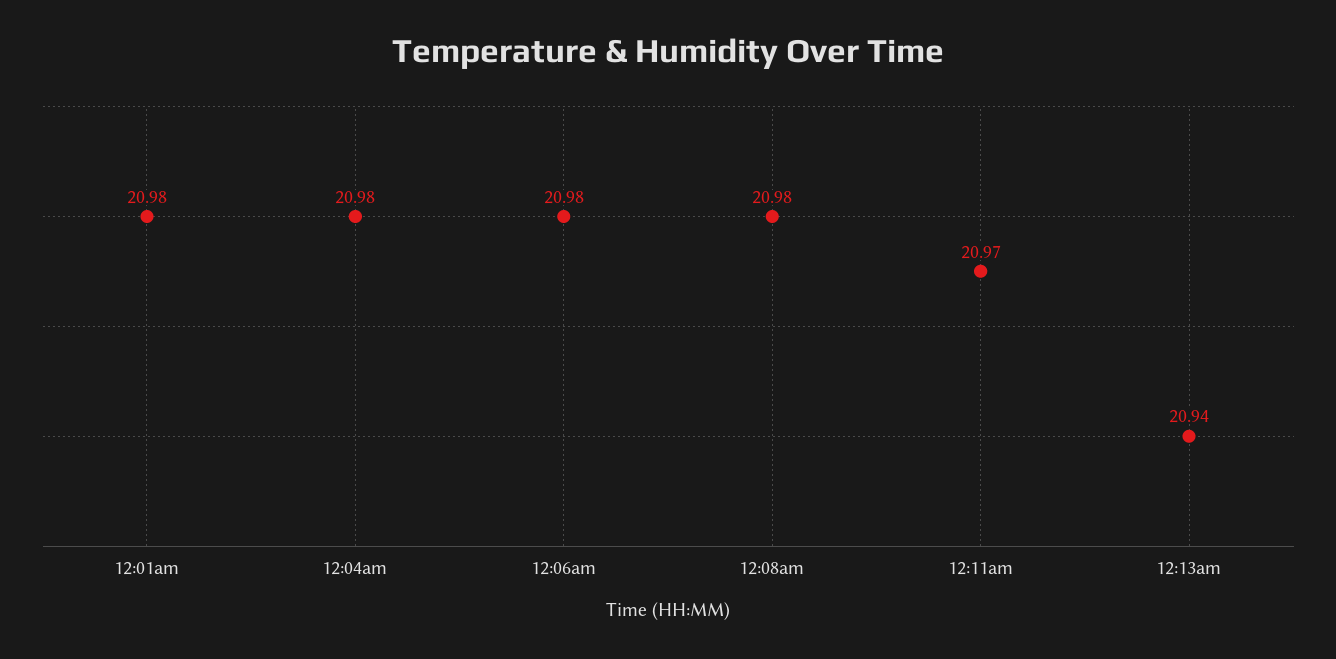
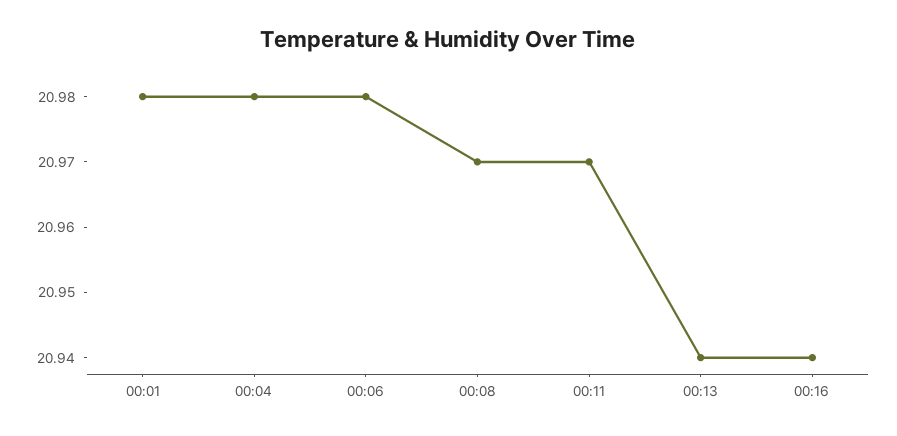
12:08am: 20.98 -> 20.97
00:16: none -> 20.94

